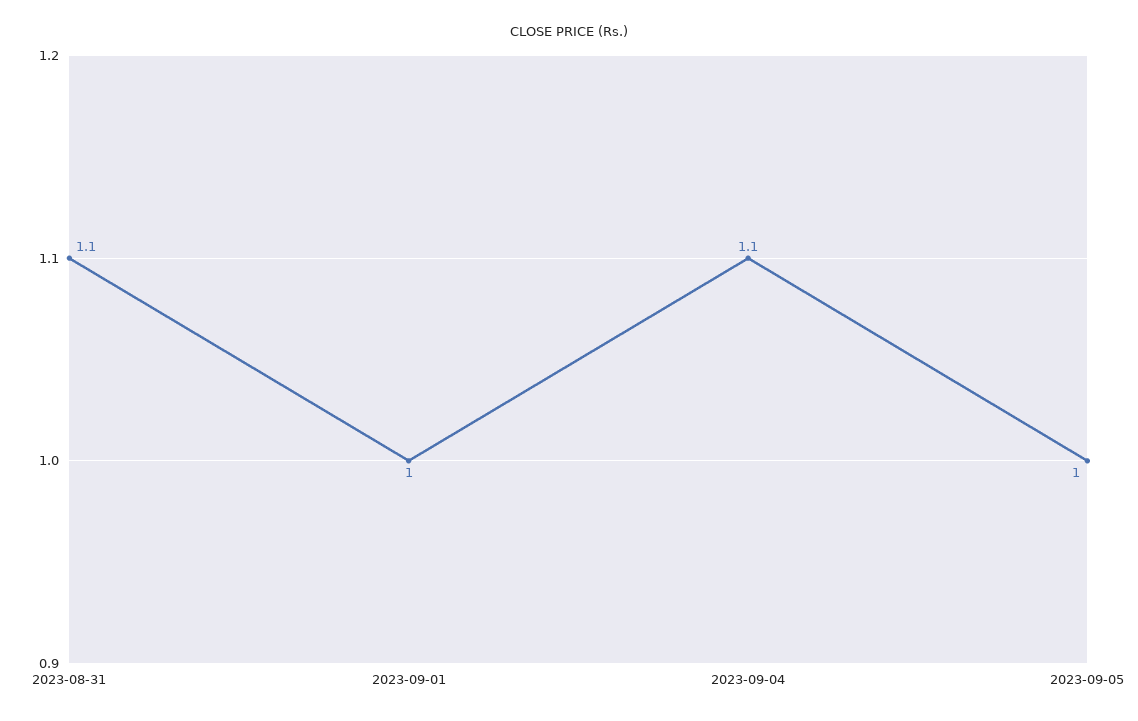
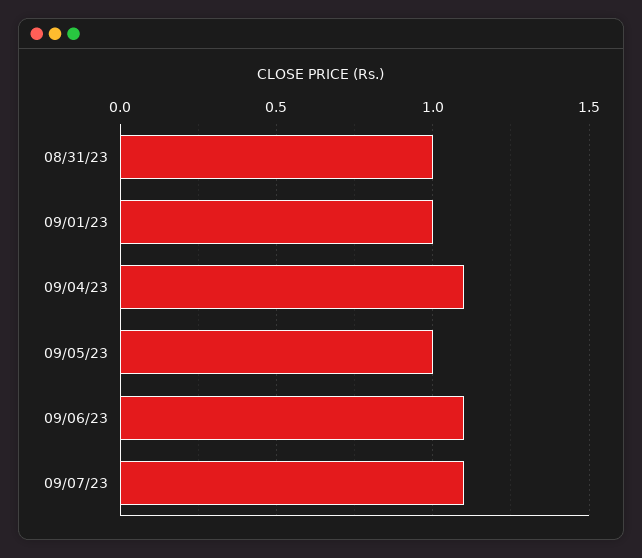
2023-08-31: 1.1 -> 1
09/06/23: none -> 1.1
09/07/23: none -> 1.1

